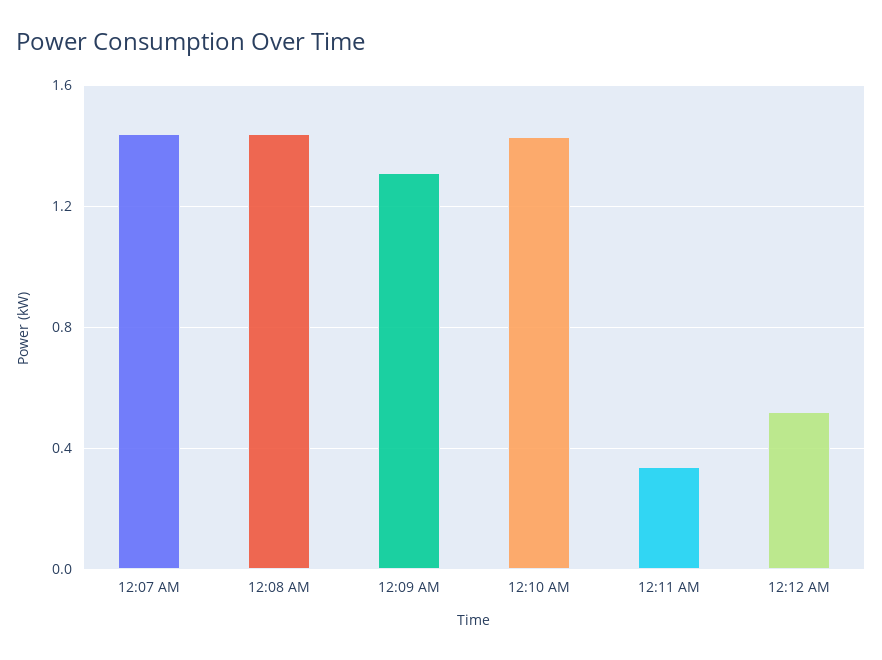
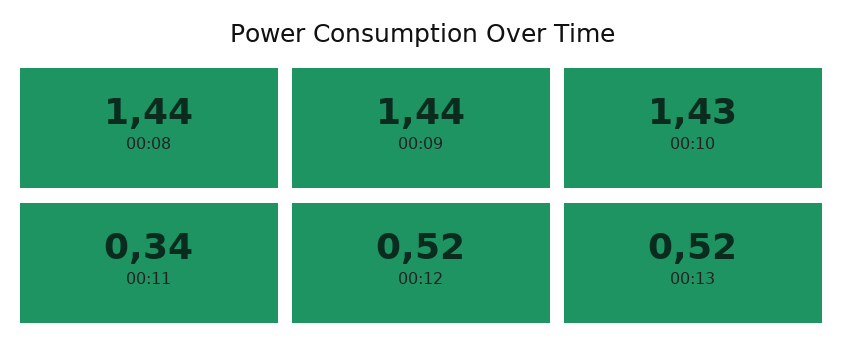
12:07 AM: 1.45 -> none
12:09 AM: 1.3 -> 1.44
00:13: none -> 0.52

